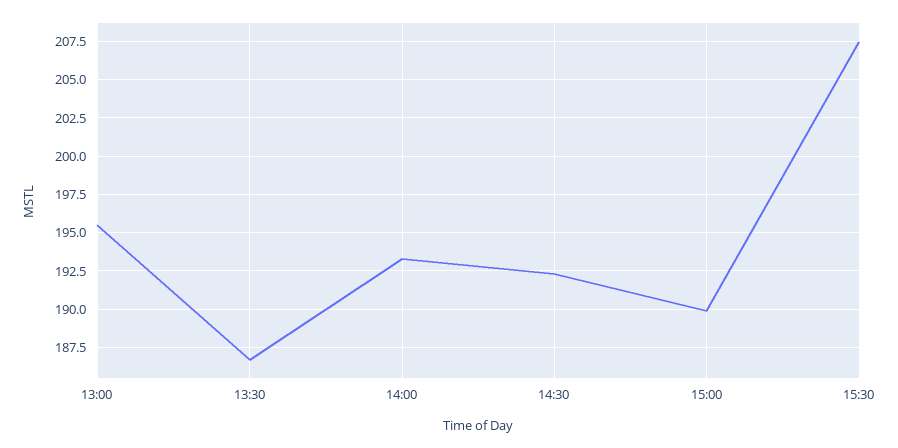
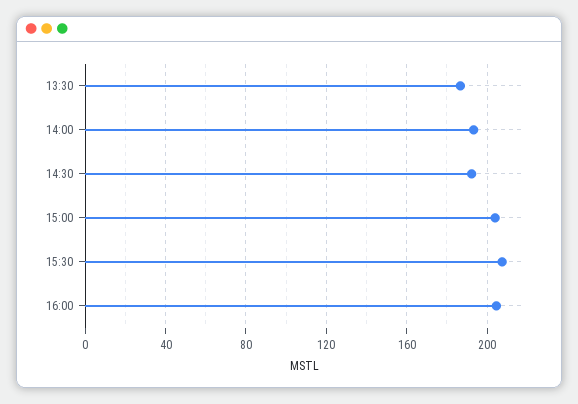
13:00: 195.5 -> none
15:00: 190 -> 205
16:00: none -> 205

